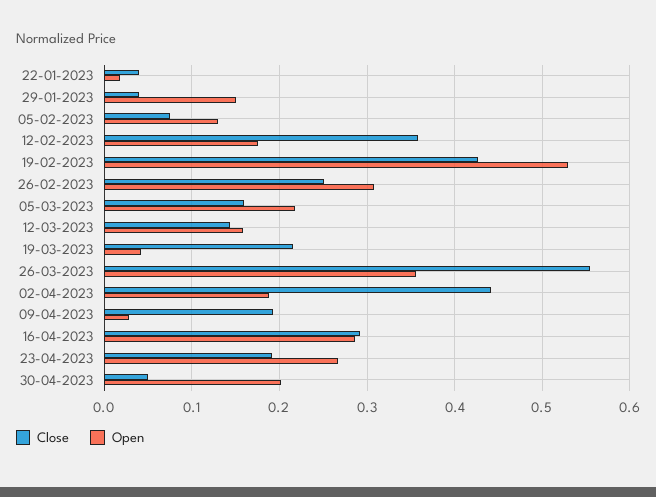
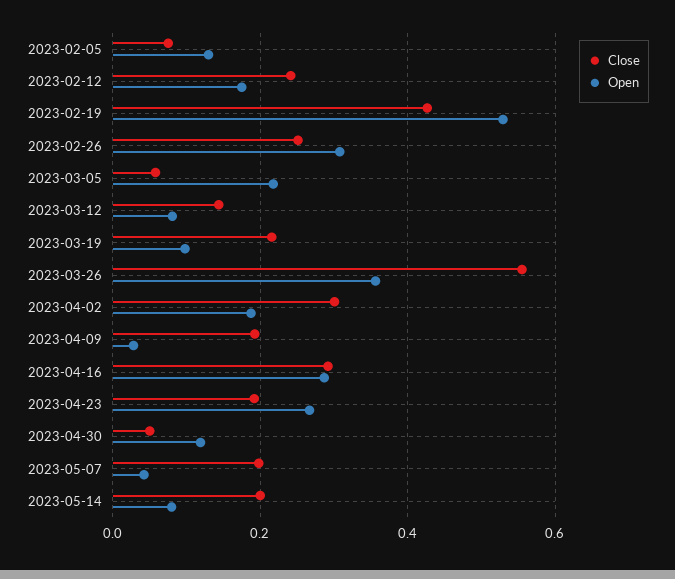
Close, 22-01-2023: 0.04 -> none
Open, 22-01-2023: 0.02 -> none
Close, 29-01-2023: 0.04 -> none
Open, 29-01-2023: 0.15 -> none
Close, 12-02-2023: 0.36 -> 0.24
Close, 05-03-2023: 0.16 -> 0.06
Open, 12-03-2023: 0.16 -> 0.08
Open, 19-03-2023: 0.04 -> 0.1
Close, 02-04-2023: 0.44 -> 0.3
Open, 30-04-2023: 0.2 -> 0.12
Close, 2023-05-07: none -> 0.2
Open, 2023-05-07: none -> 0.04
Close, 2023-05-14: none -> 0.2
Open, 2023-05-14: none -> 0.08

